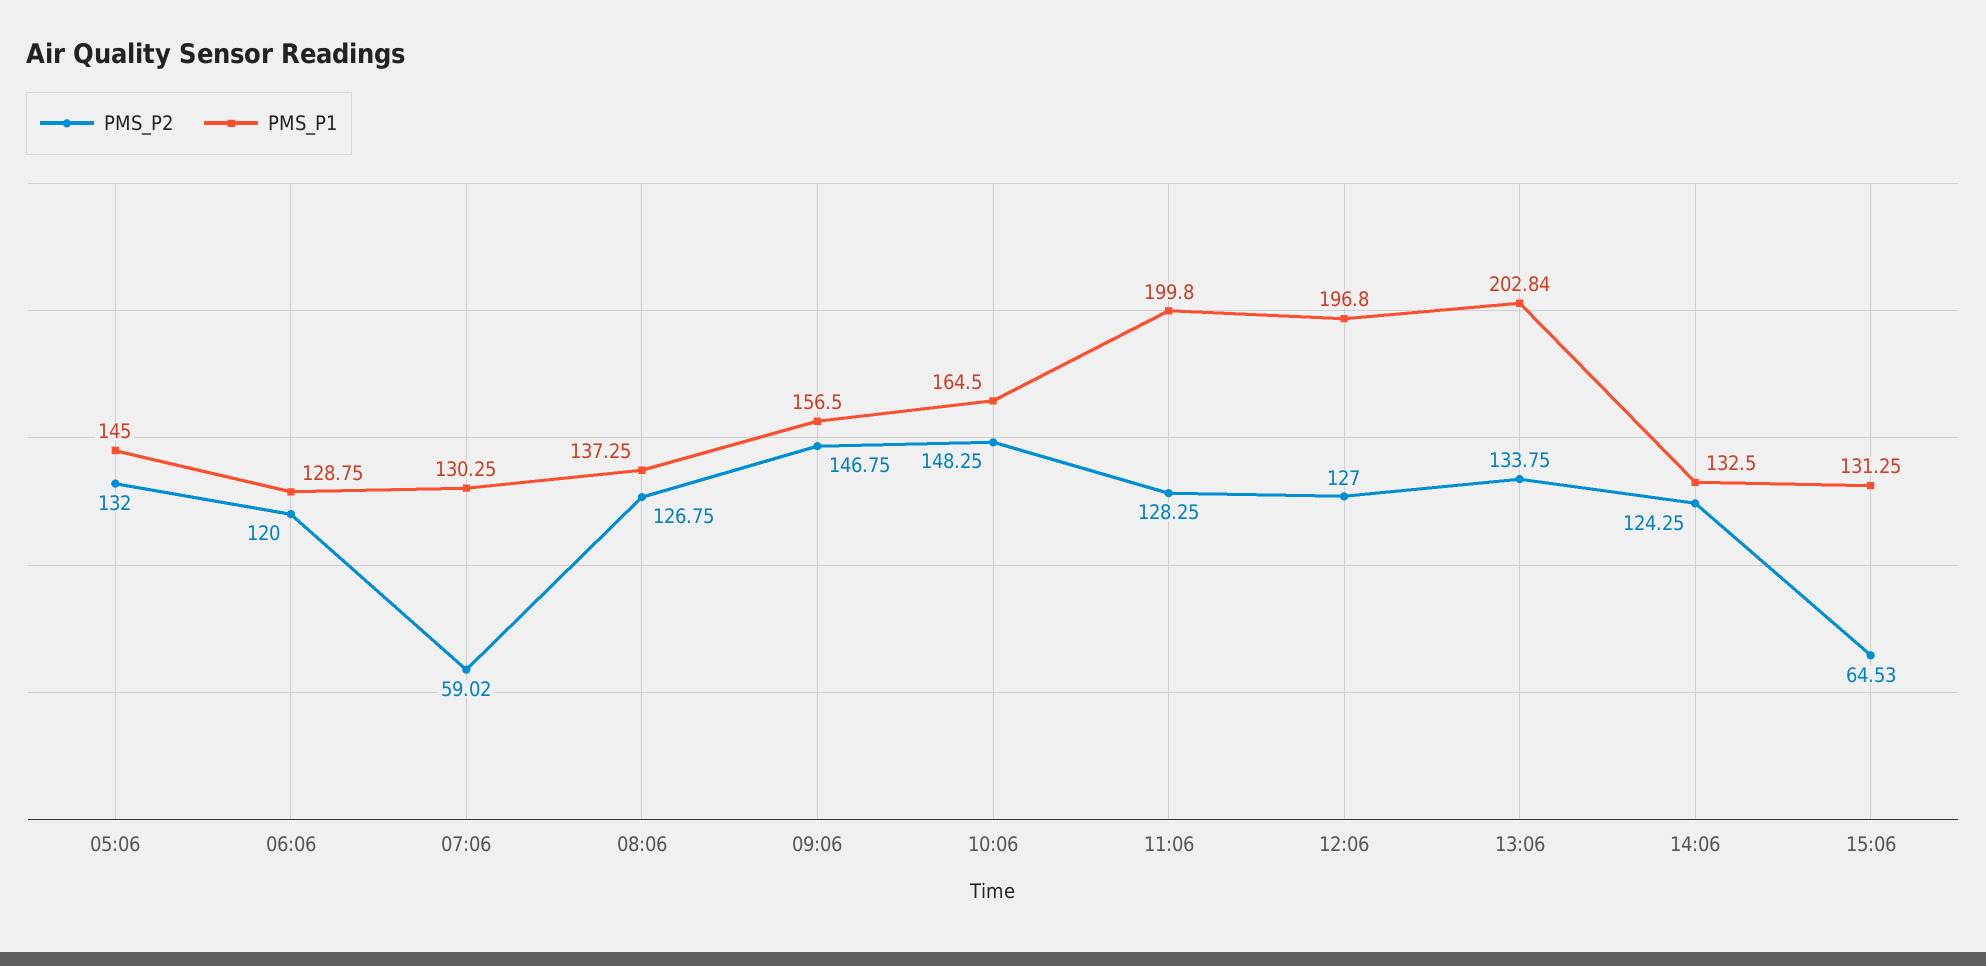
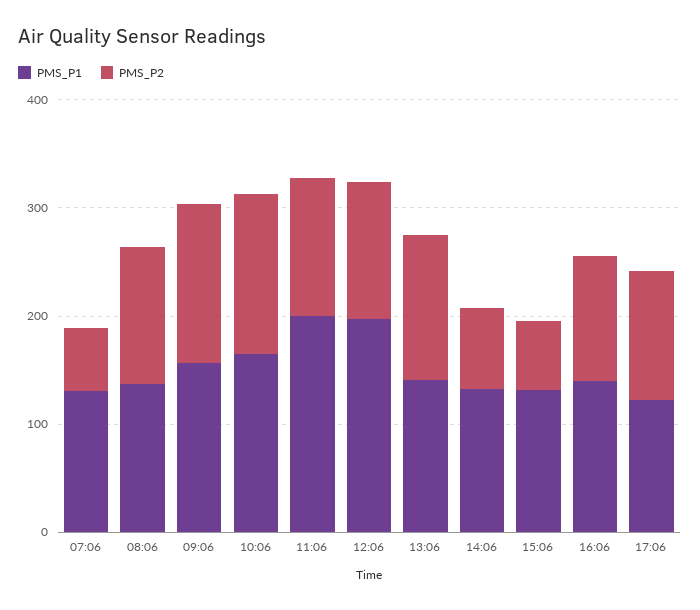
PMS_P2, 05:06: 132 -> none
PMS_P1, 05:06: 145 -> none
PMS_P2, 06:06: 120 -> none
PMS_P1, 06:06: 128.75 -> none
PMS_P1, 13:06: 202.84 -> 140
PMS_P2, 14:06: 124.25 -> 80
PMS_P1, 16:06: none -> 140
PMS_P2, 16:06: none -> 120
PMS_P1, 17:06: none -> 120
PMS_P2, 17:06: none -> 120

